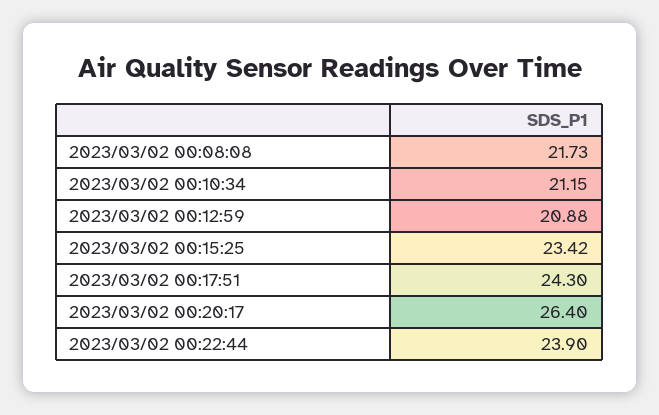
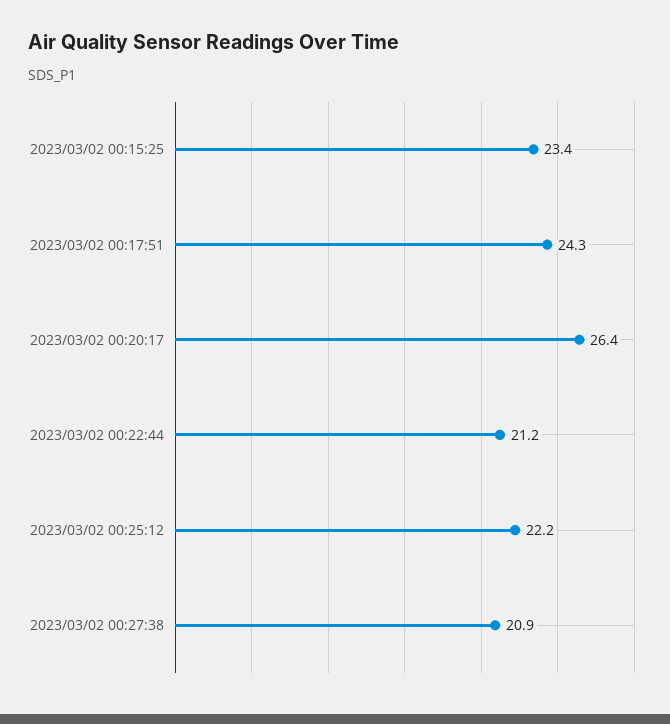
2023/03/02 00:08:08: 21.73 -> none
2023/03/02 00:10:34: 21.15 -> none
2023/03/02 00:12:59: 20.88 -> none
2023/03/02 00:22:44: 23.9 -> 21.2
2023/03/02 00:25:12: none -> 22.2
2023/03/02 00:27:38: none -> 20.9

